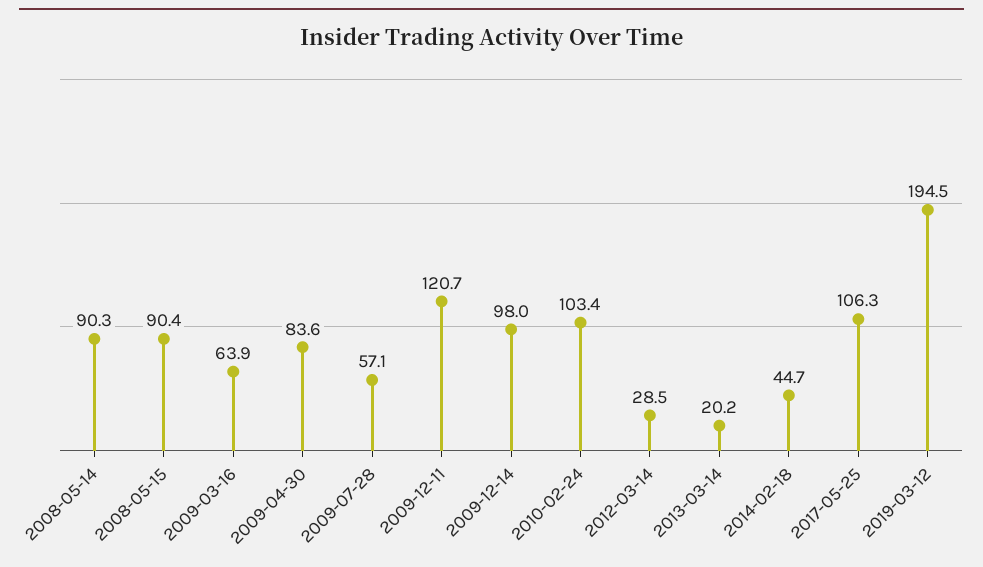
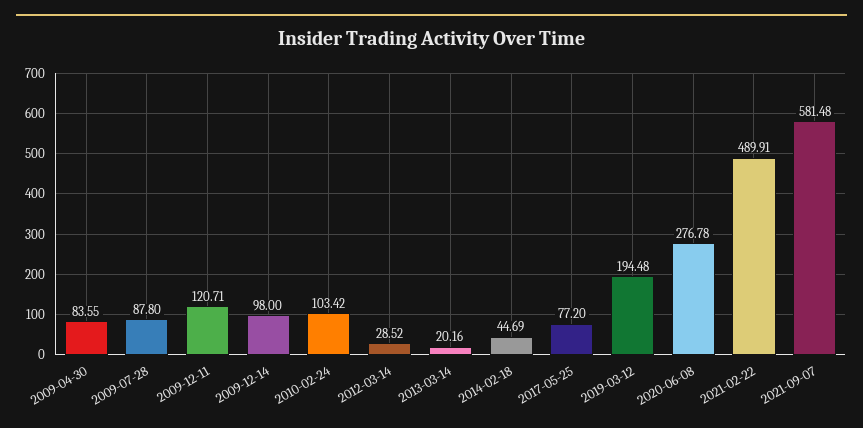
2008-05-14: 90.3 -> none
2008-05-15: 90.4 -> none
2009-03-16: 63.9 -> none
2009-07-28: 57.1 -> 87.8
2017-05-25: 106.3 -> 77.2
2020-06-08: none -> 276.78
2021-02-22: none -> 489.91
2021-09-07: none -> 581.48

